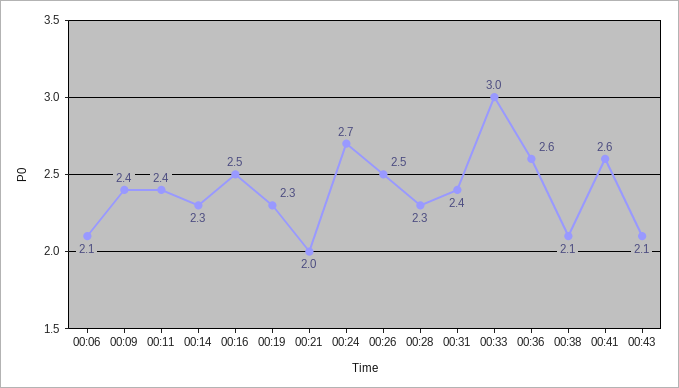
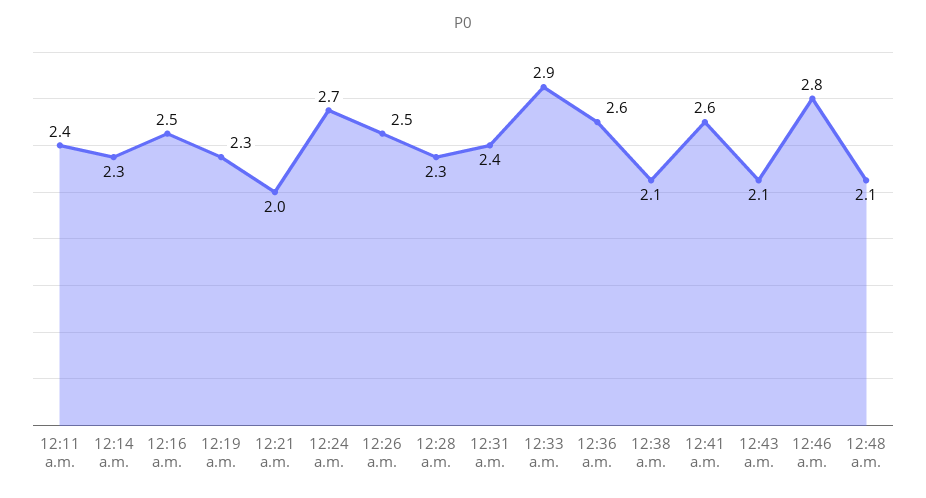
00:06: 2.1 -> none
00:09: 2.4 -> none
00:33: 3 -> 2.9
12:46 a.m.: none -> 2.8
12:48 a.m.: none -> 2.1

